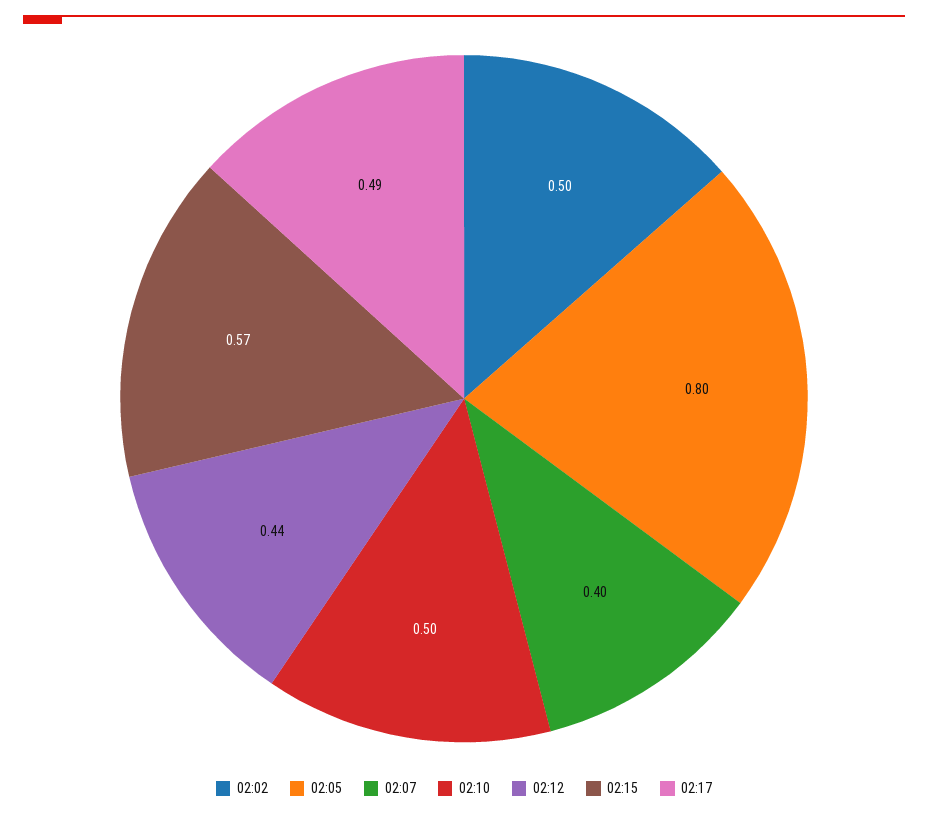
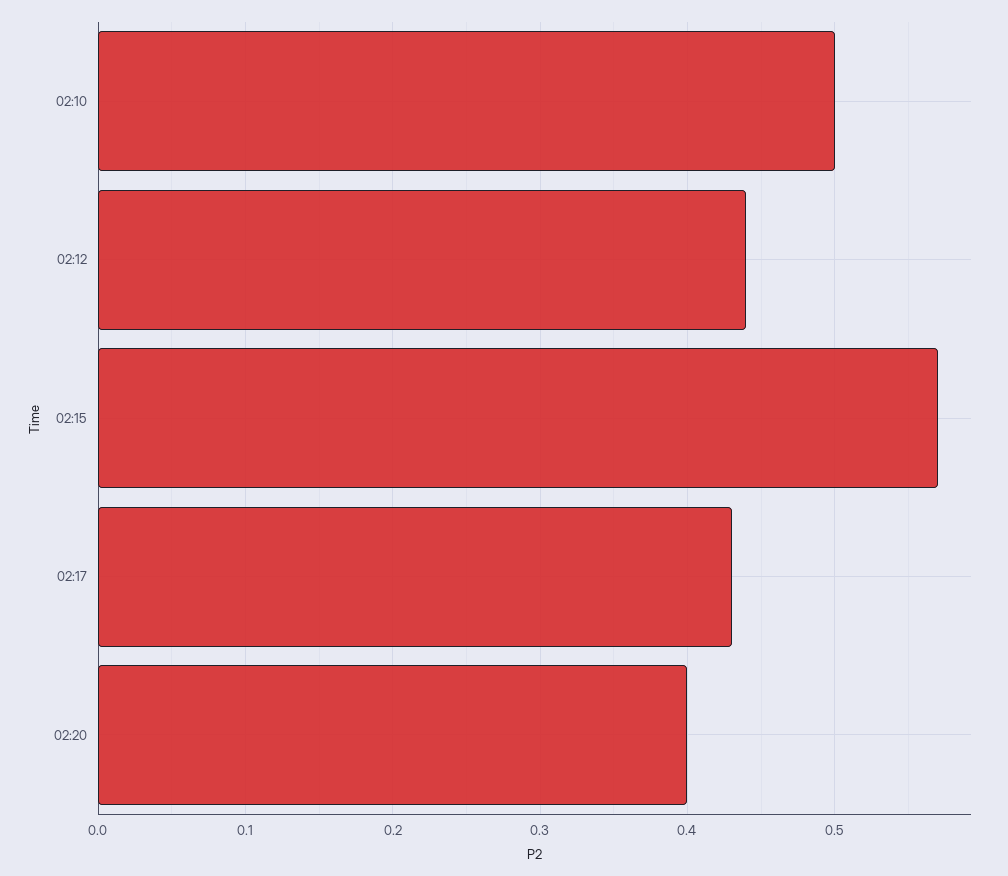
02:02: 0.5 -> none
02:05: 0.8 -> none
02:07: 0.4 -> none
02:17: 0.49 -> 0.43
02:20: none -> 0.4

